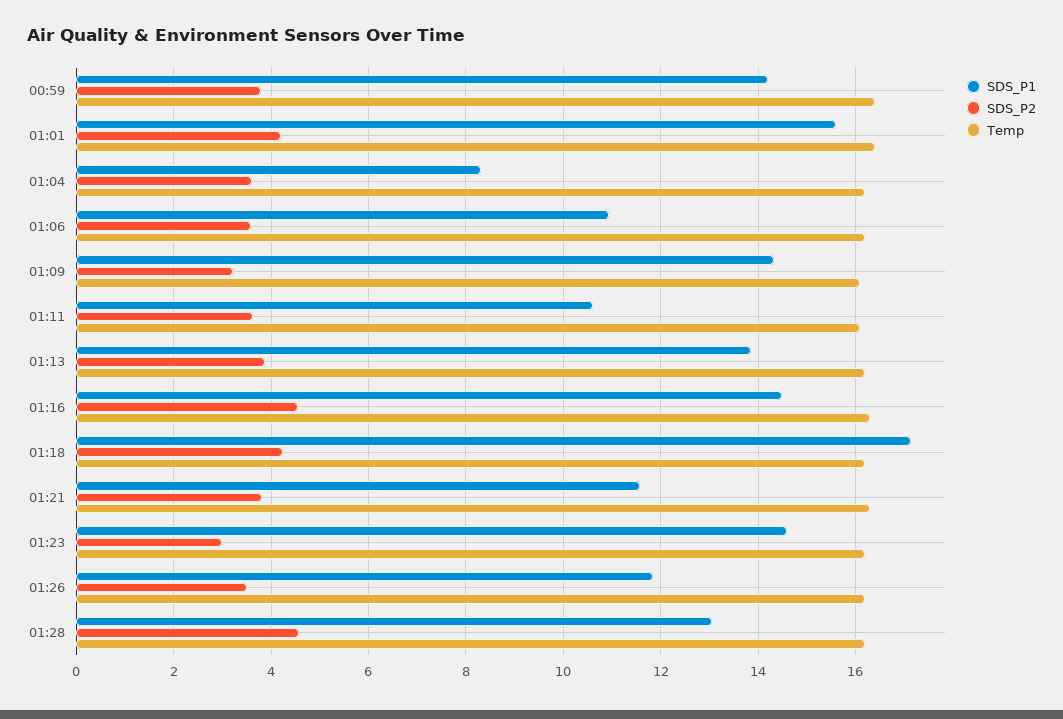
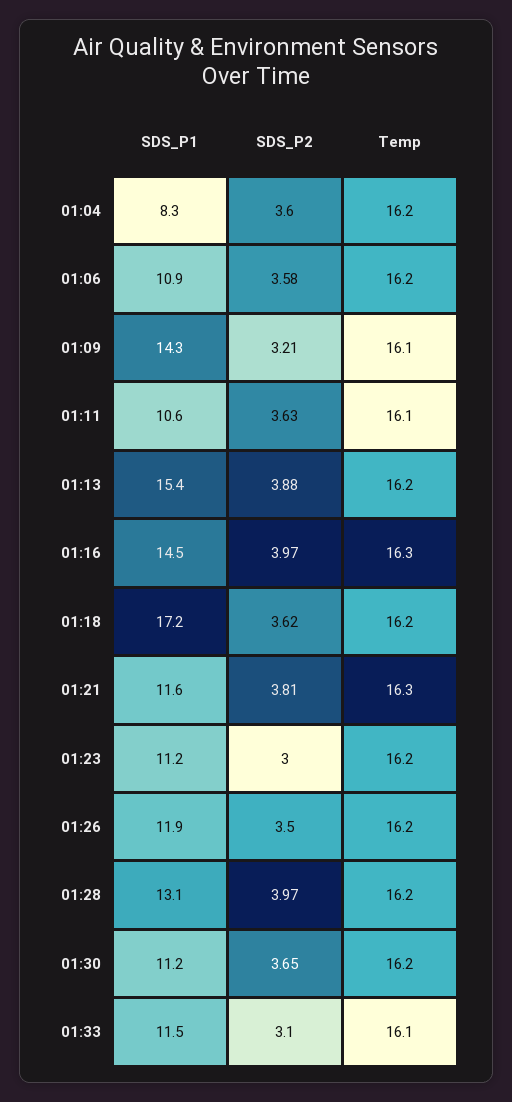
SDS_P1, 00:59: 14.2 -> none
SDS_P2, 00:59: 3.8 -> none
Temp, 00:59: 16.4 -> none
SDS_P1, 01:01: 15.6 -> none
SDS_P2, 01:01: 4.2 -> none
Temp, 01:01: 16.4 -> none
SDS_P1, 01:13: 13.8 -> 15.4
SDS_P2, 01:16: 4.6 -> 3.97
SDS_P2, 01:18: 4.2 -> 3.62
SDS_P1, 01:23: 14.6 -> 11.2
SDS_P2, 01:28: 4.6 -> 3.97
SDS_P1, 01:30: none -> 11.2
SDS_P2, 01:30: none -> 3.65
Temp, 01:30: none -> 16.2
SDS_P1, 01:33: none -> 11.5
SDS_P2, 01:33: none -> 3.1
Temp, 01:33: none -> 16.1

